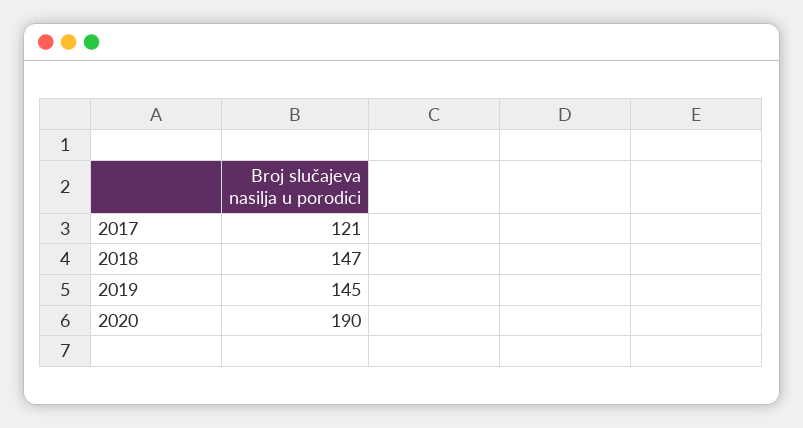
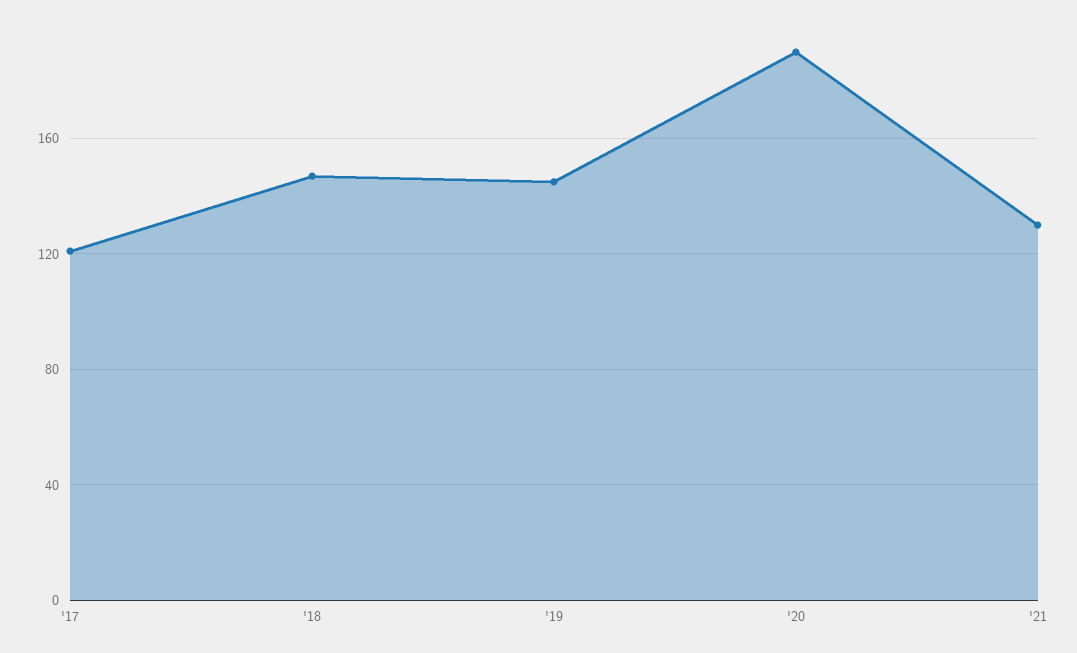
'21: none -> 130

